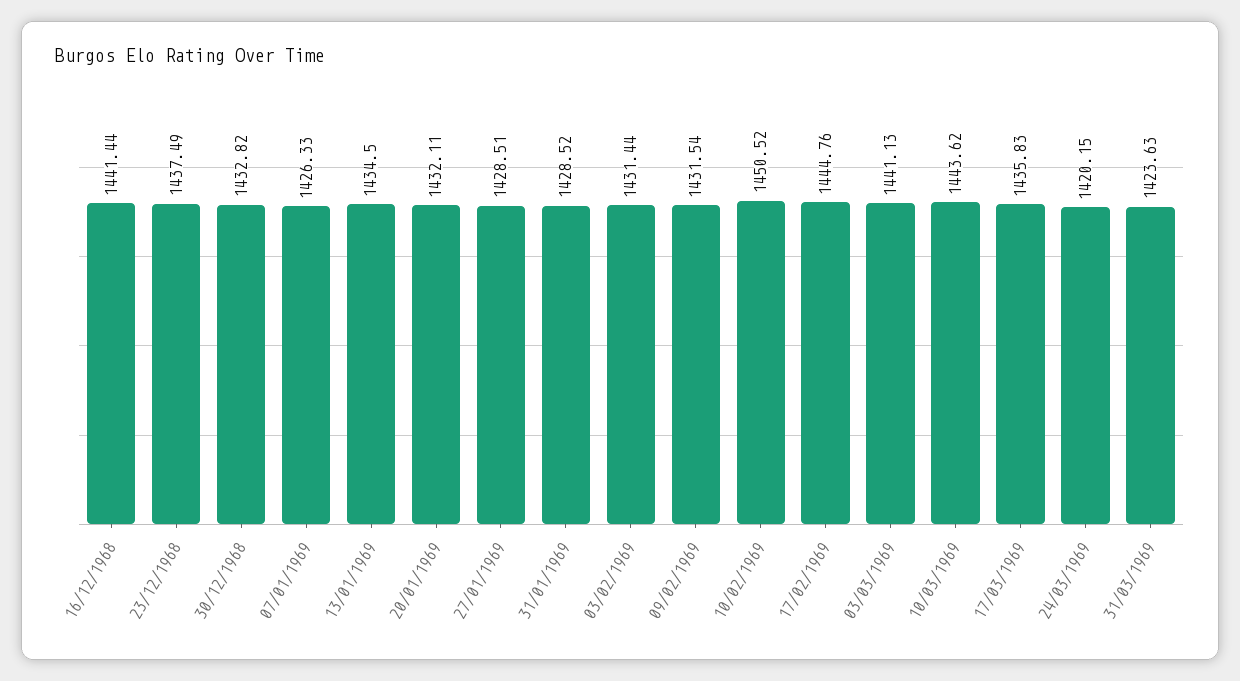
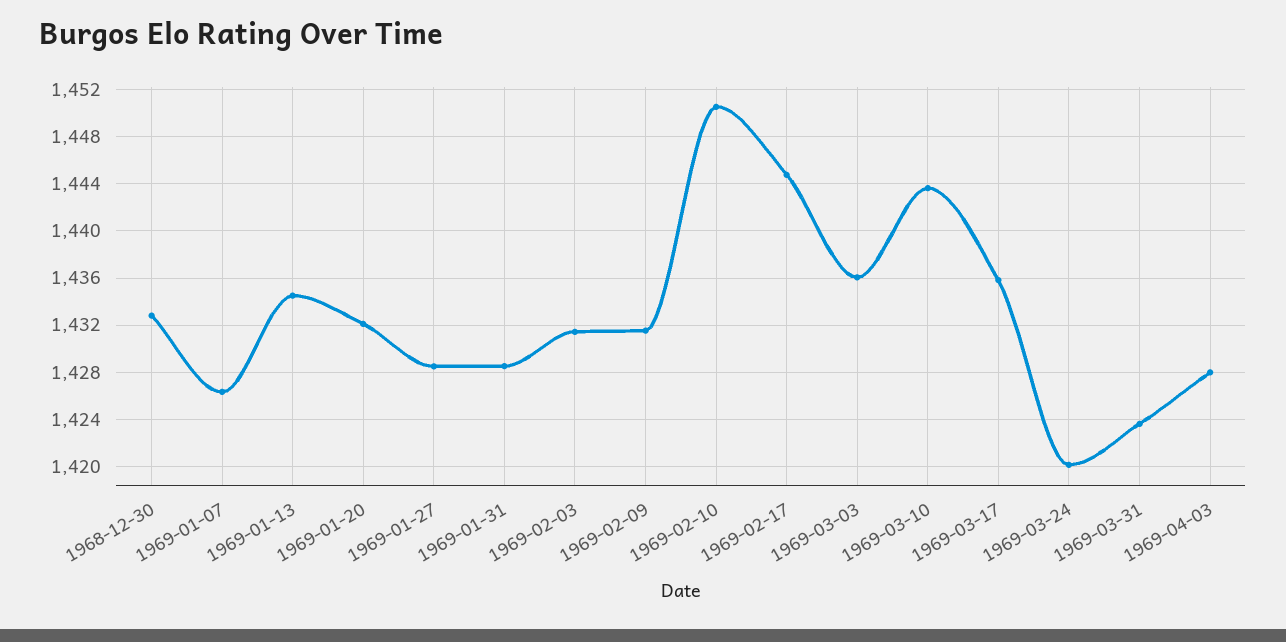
16/12/1968: 1441.44 -> none
23/12/1968: 1437.49 -> none
03/03/1969: 1441.13 -> 1436
1969-04-03: none -> 1428

